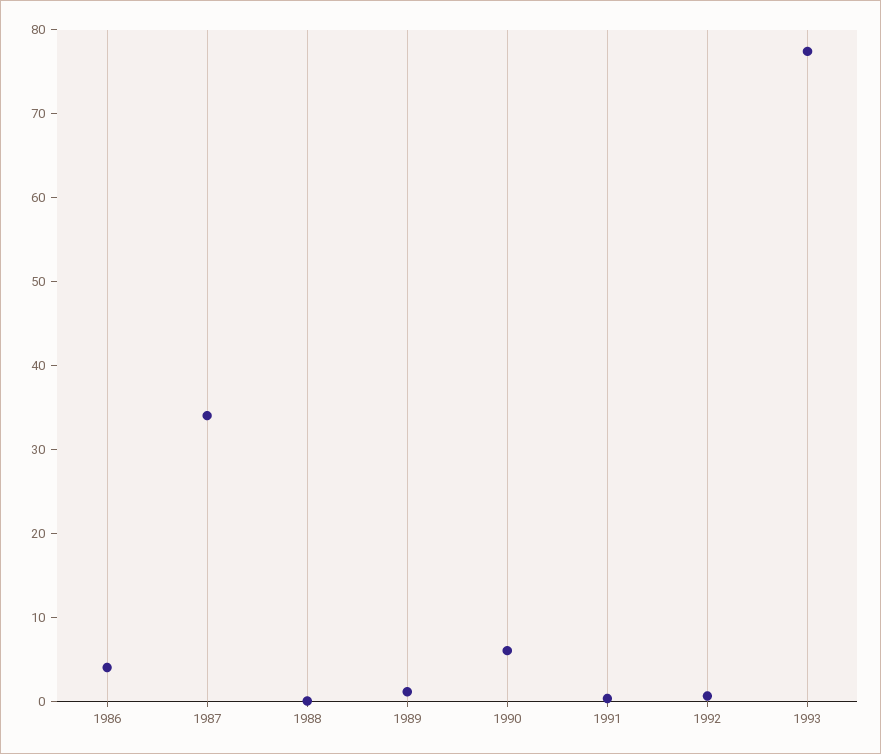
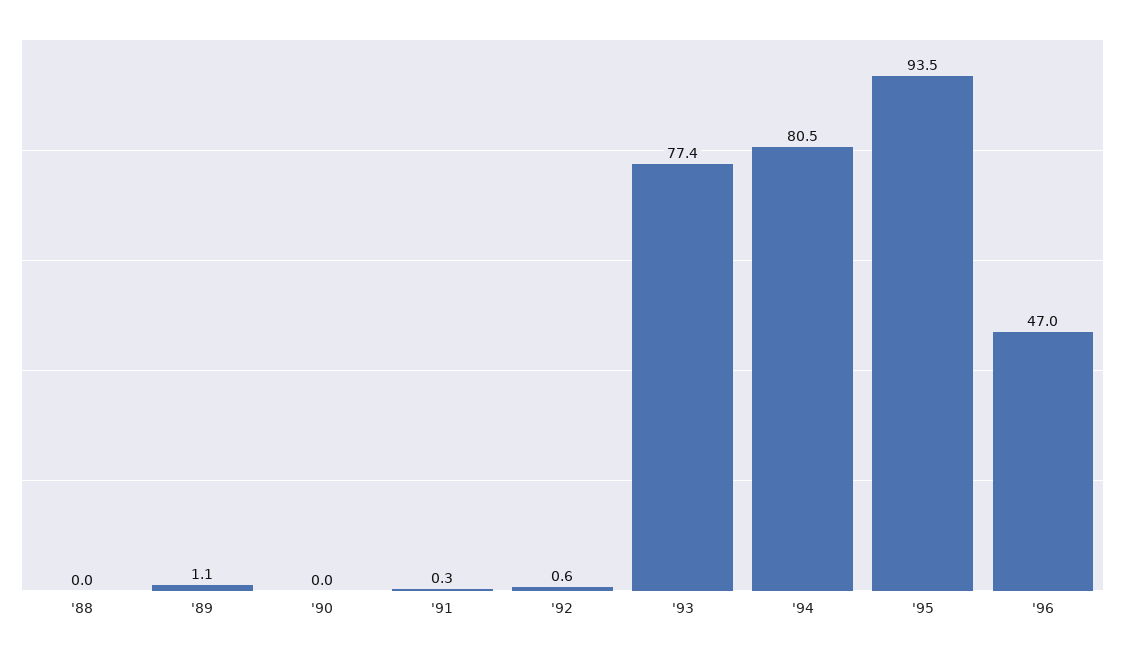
1986: 4 -> none
1987: 34 -> none
1990: 6 -> 0
'94: none -> 80.5
'95: none -> 93.5
'96: none -> 47

